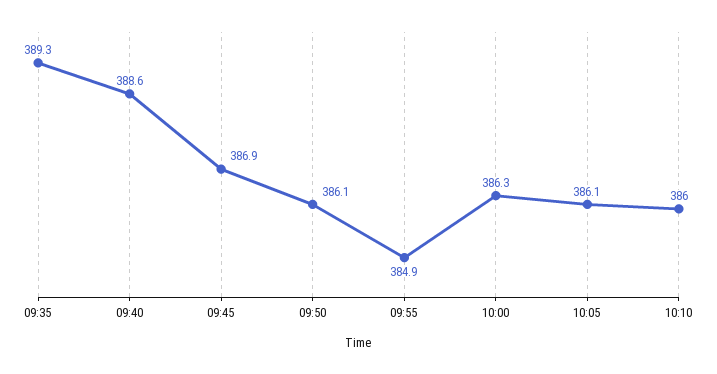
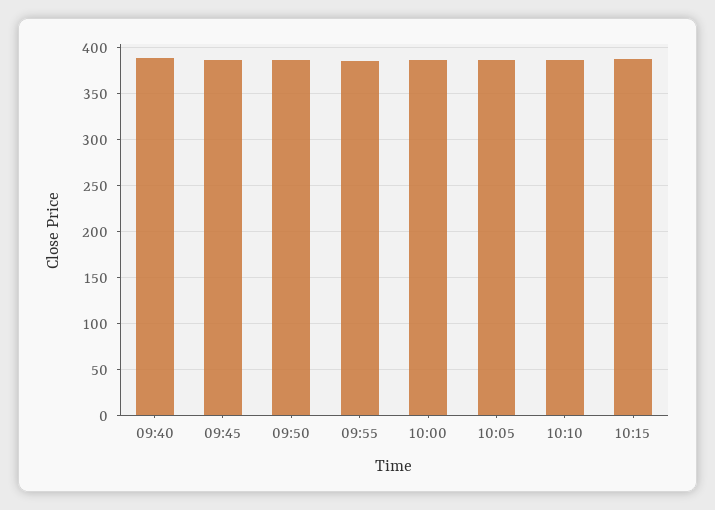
09:35: 389.3 -> none
10:15: none -> 390

